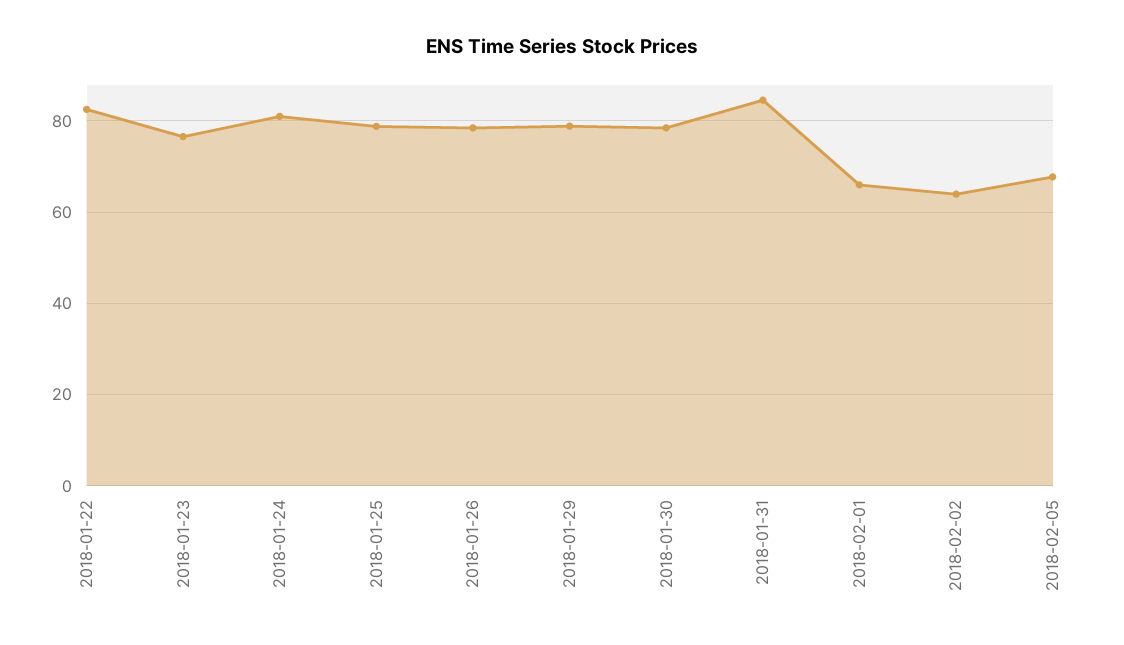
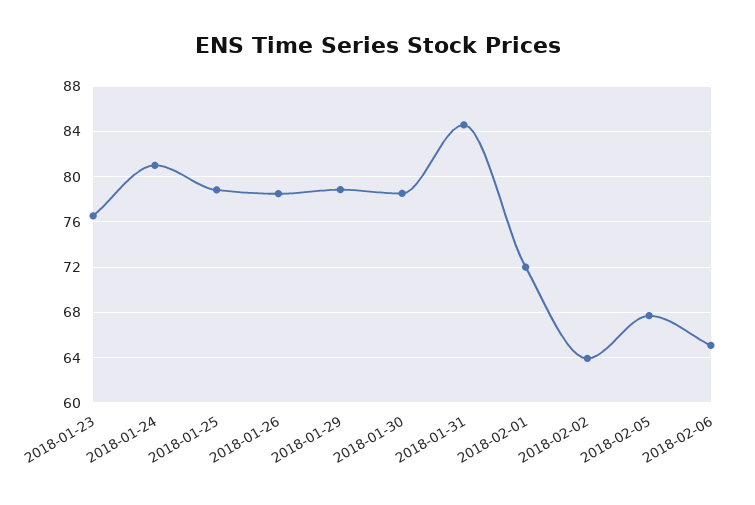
2018-01-22: 82 -> none
2018-02-01: 66 -> 72
2018-02-06: none -> 65

